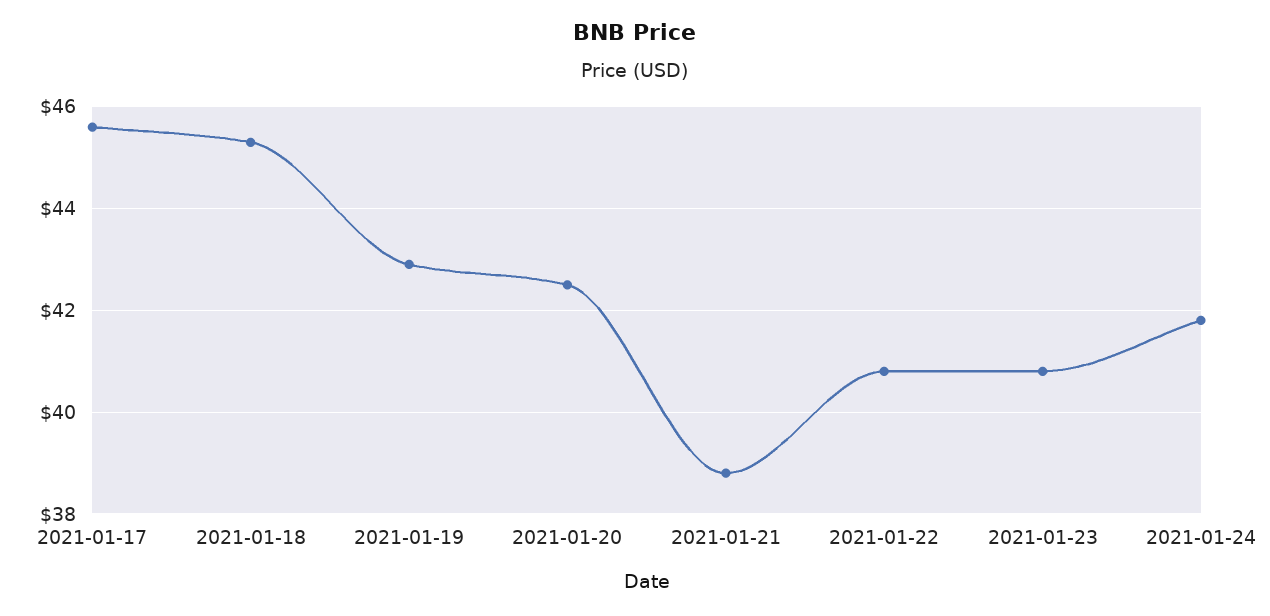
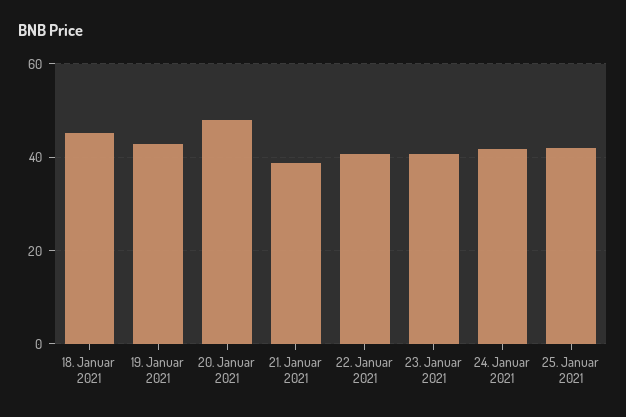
2021-01-17: 45.5 -> none
2021-01-20: 42.5 -> 48
25. Januar 2021: none -> 42

